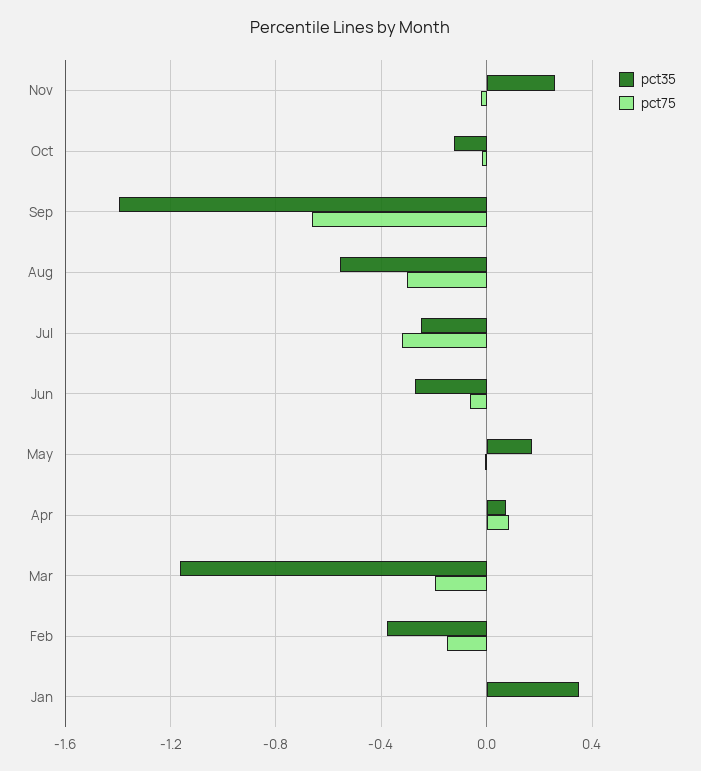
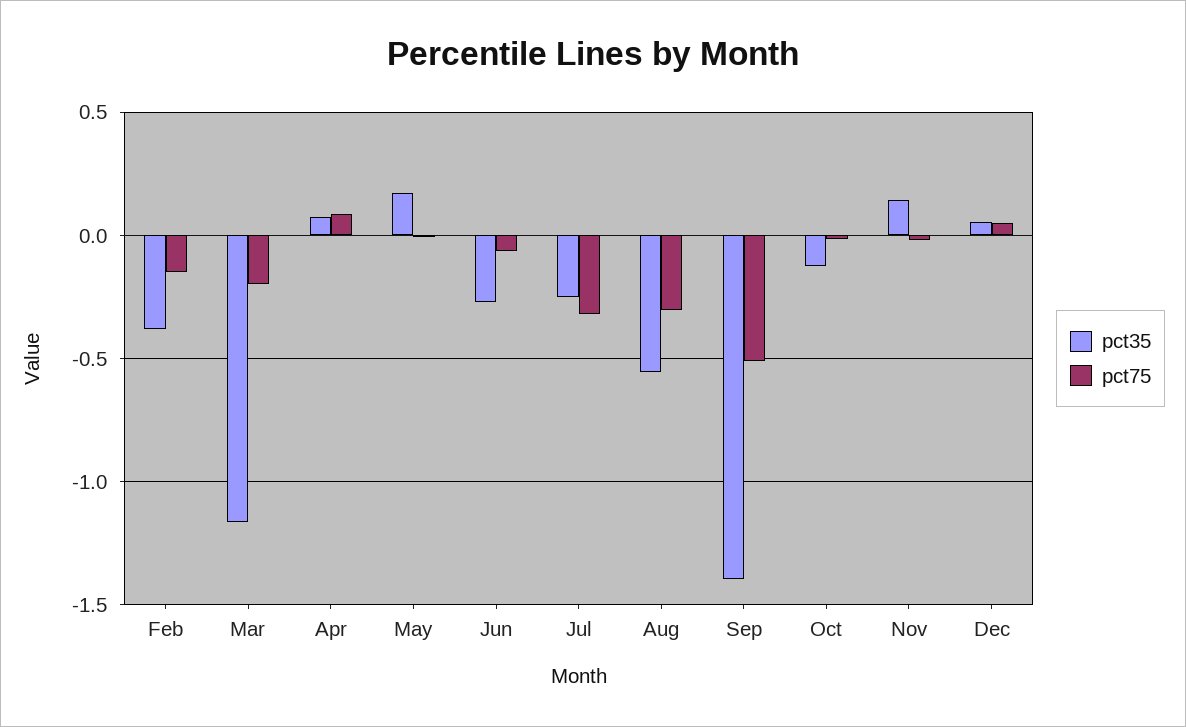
pct35, Nov: 0.25 -> 0.15
pct75, Sep: -0.65 -> -0.5
pct35, Jan: 0.35 -> none
pct75, Jan: 0 -> none
pct35, Dec: none -> 0.05
pct75, Dec: none -> 0.05

